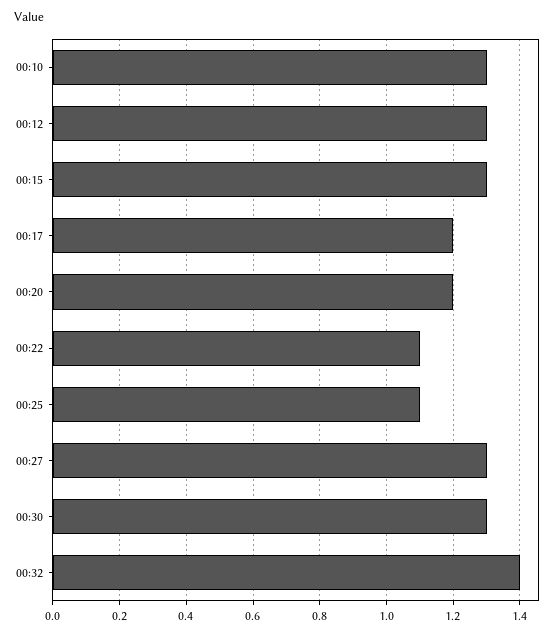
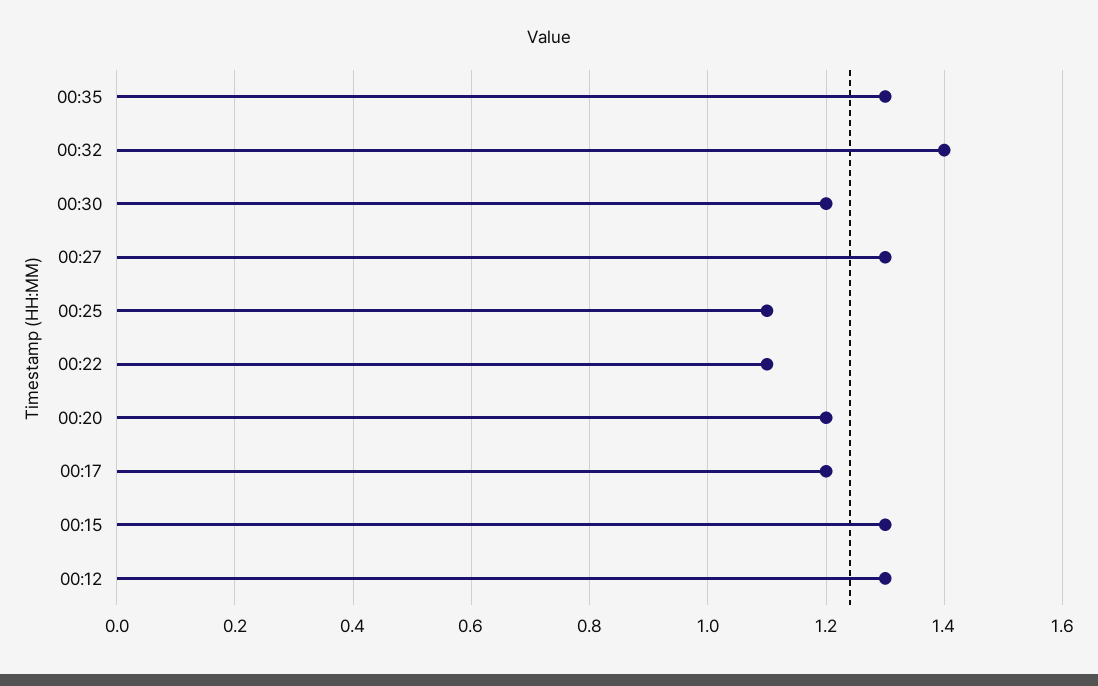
00:10: 1.3 -> none
00:30: 1.3 -> 1.2
00:35: none -> 1.3

